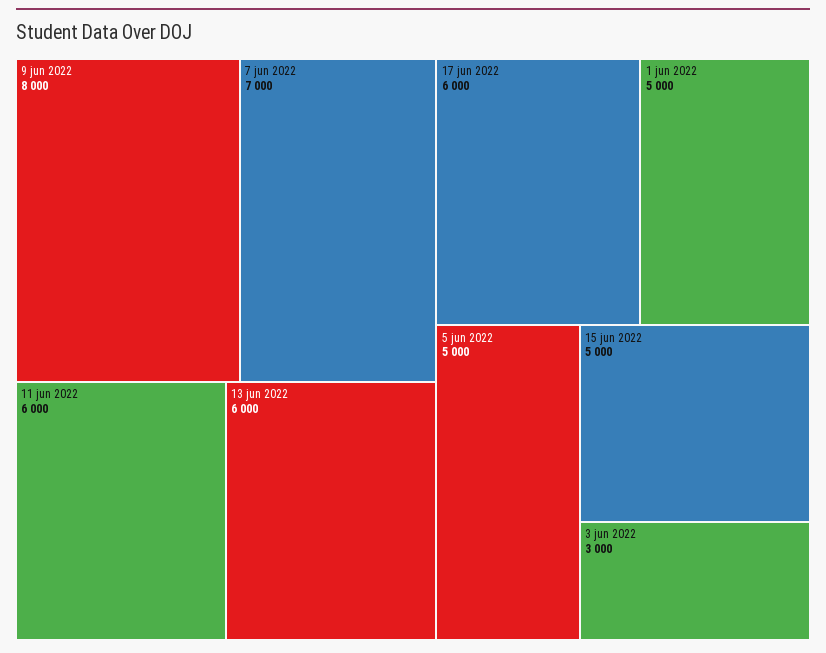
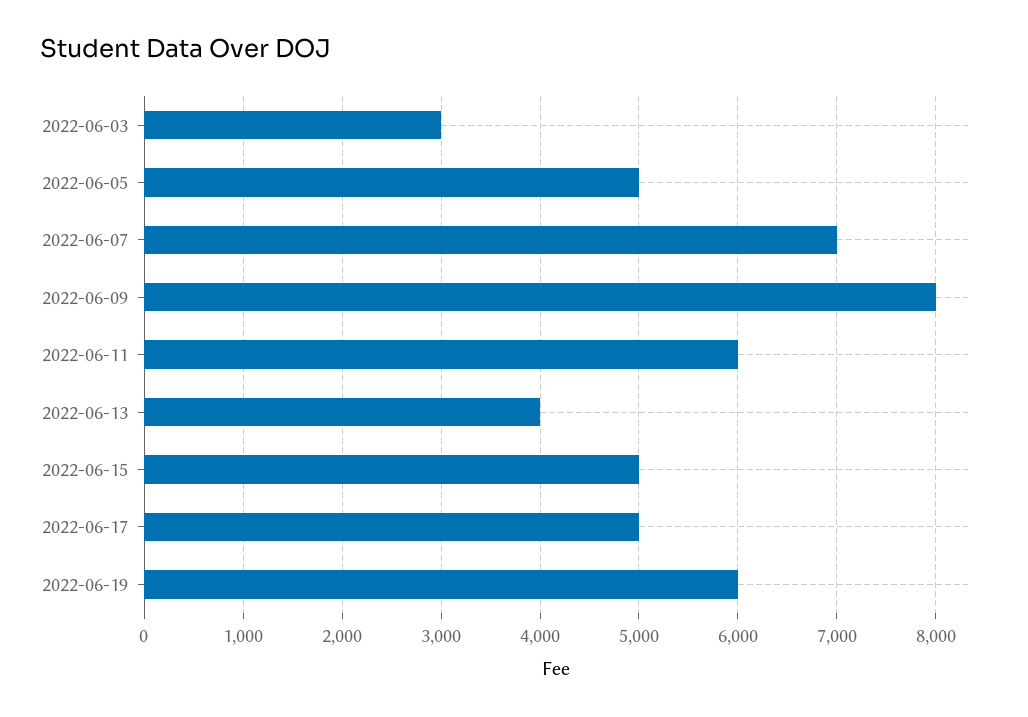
13 jun 2022: 6000 -> 4000
17 jun 2022: 6000 -> 5000
1 jun 2022: 5000 -> none
2022-06-19: none -> 6000

